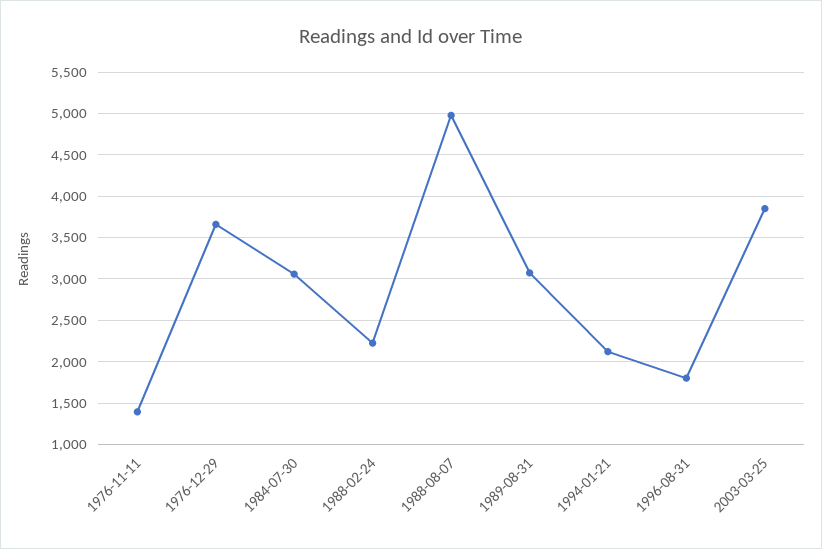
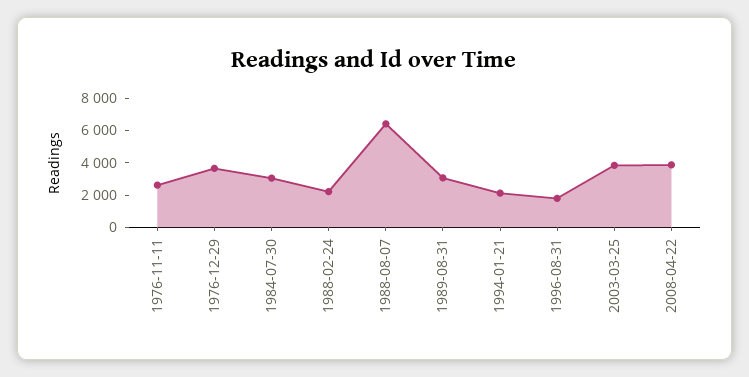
1976-11-11: 1400 -> 2500
1988-08-07: 5000 -> 6500
2008-04-22: none -> 4000

